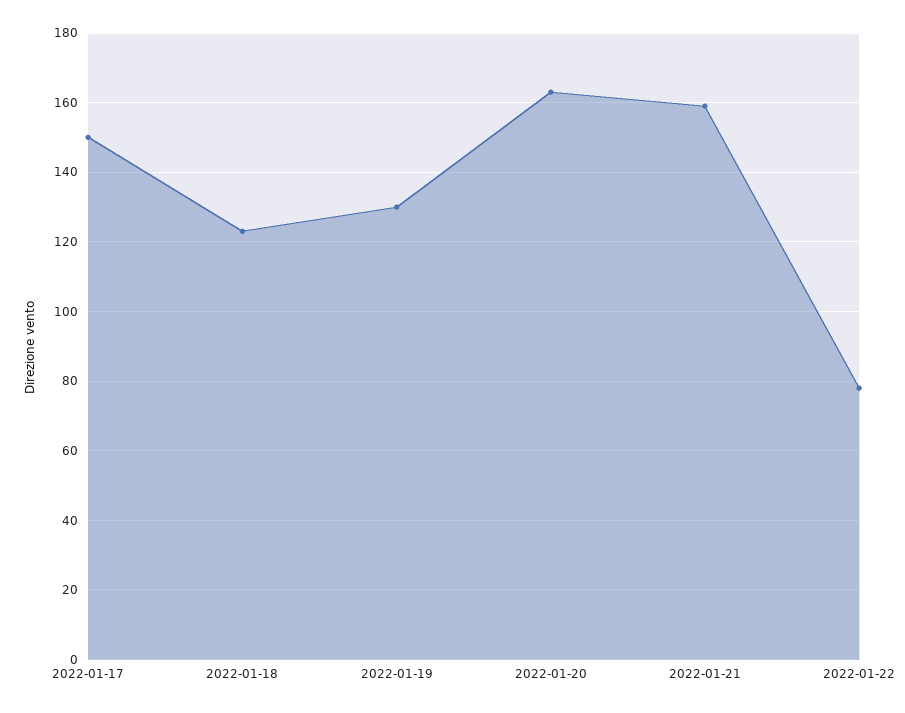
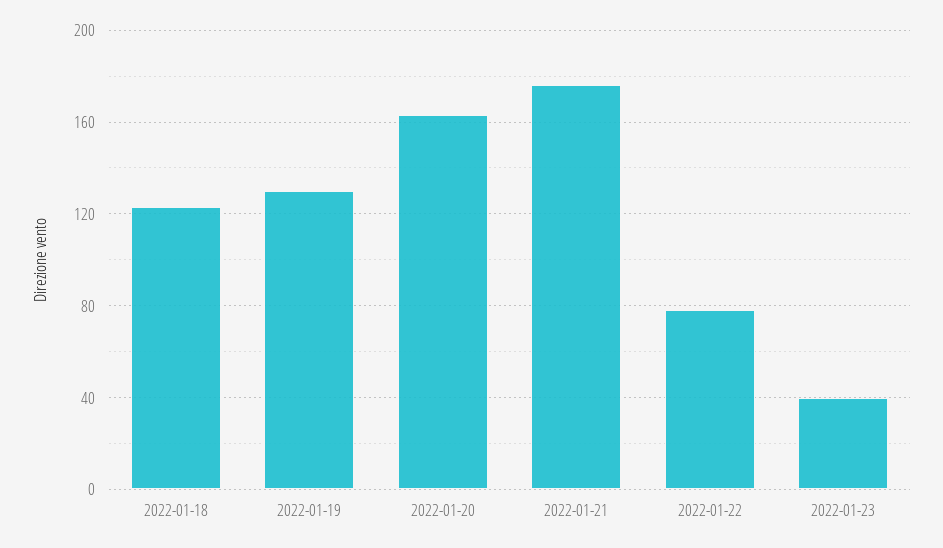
2022-01-17: 150 -> none
2022-01-21: 160 -> 175
2022-01-23: none -> 40

